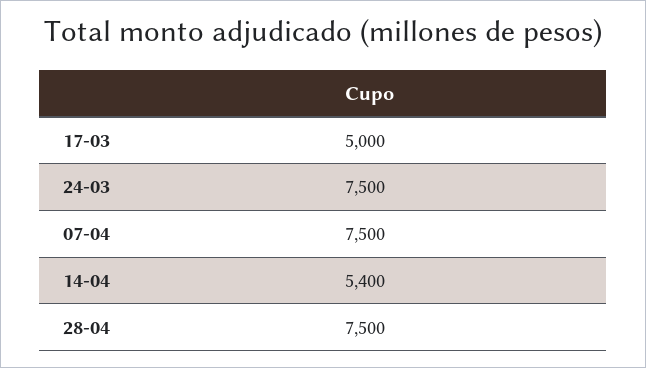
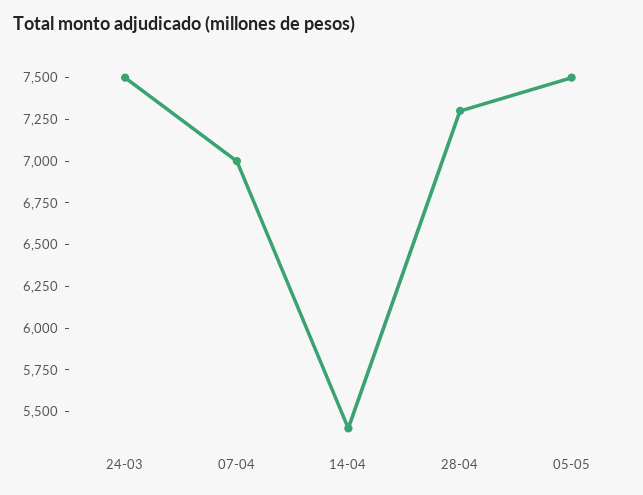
17-03: 5000 -> none
07-04: 7500 -> 7000
28-04: 7500 -> 7300
05-05: none -> 7500

